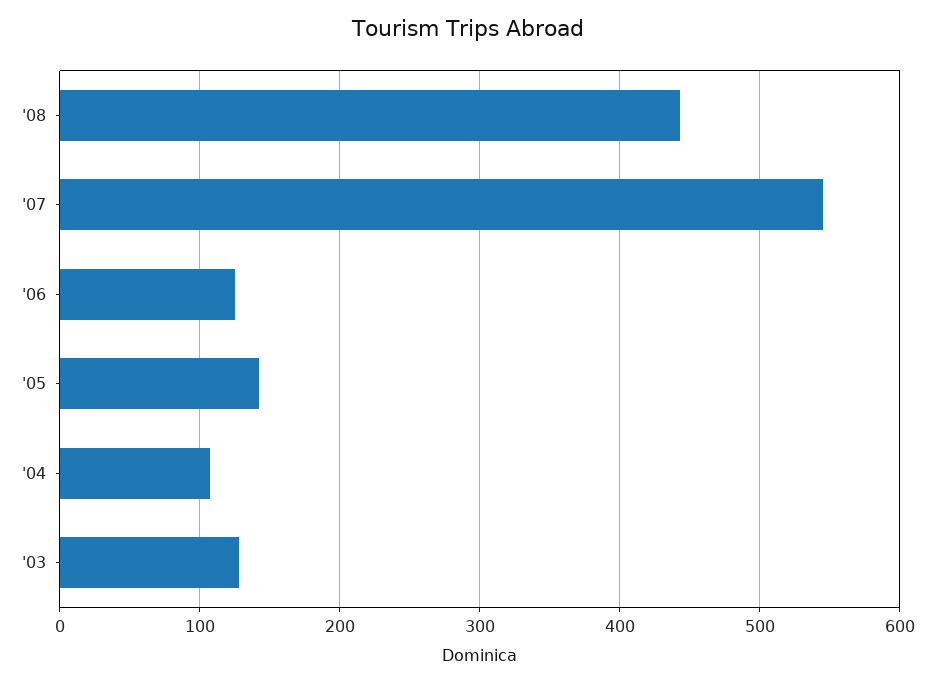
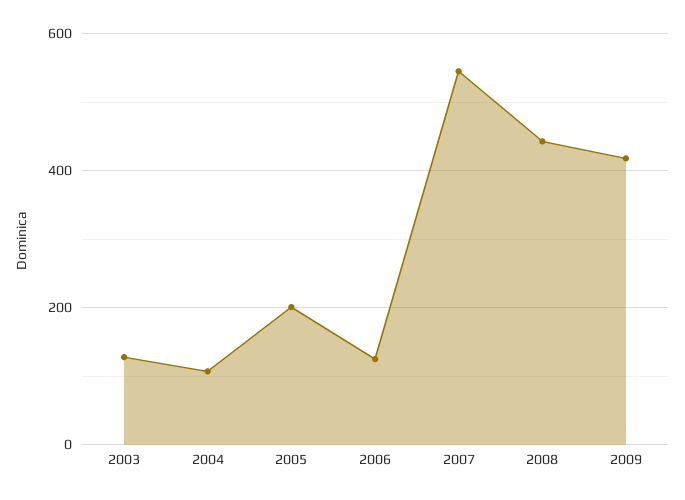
'05: 140 -> 200
2009: none -> 420

